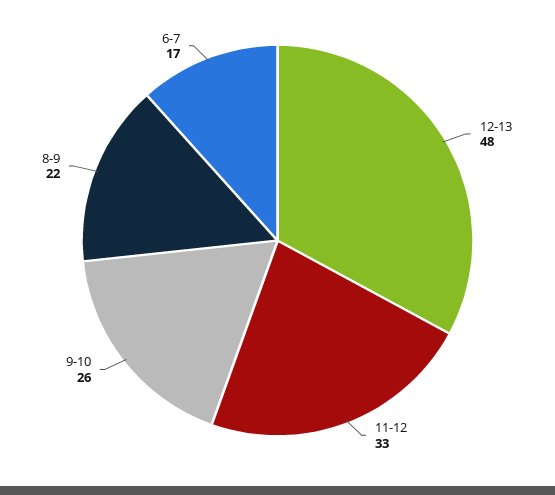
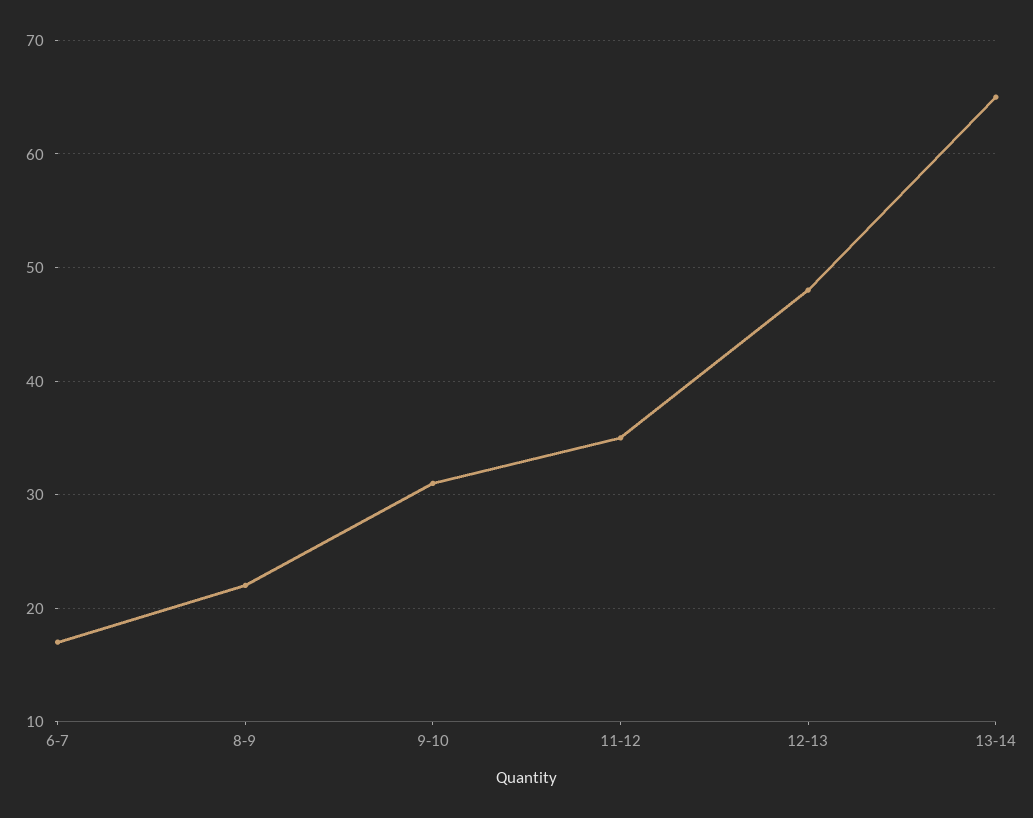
11-12: 33 -> 35
9-10: 26 -> 31
13-14: none -> 65

